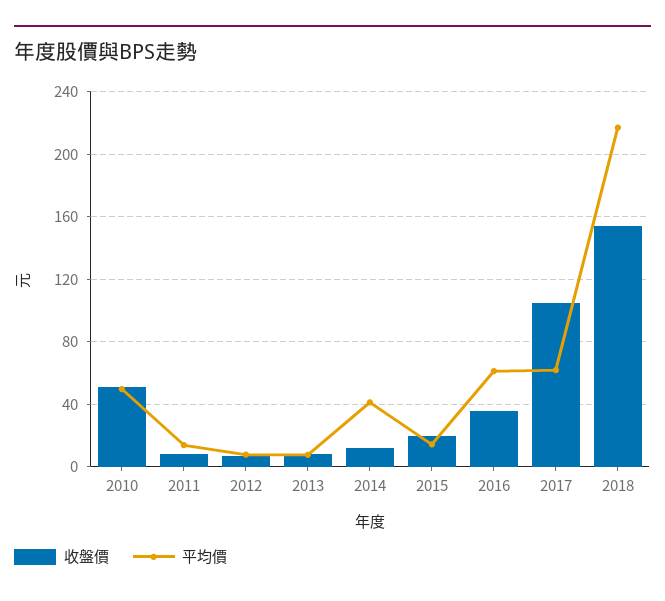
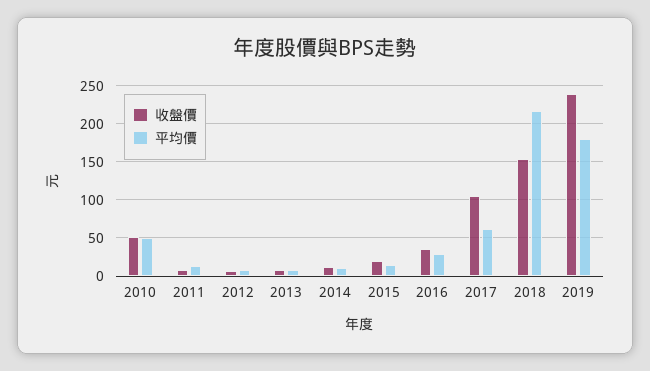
平均價, 2014: 40 -> 10
平均價, 2016: 60 -> 30
收盤價, 2019: none -> 240
平均價, 2019: none -> 180

